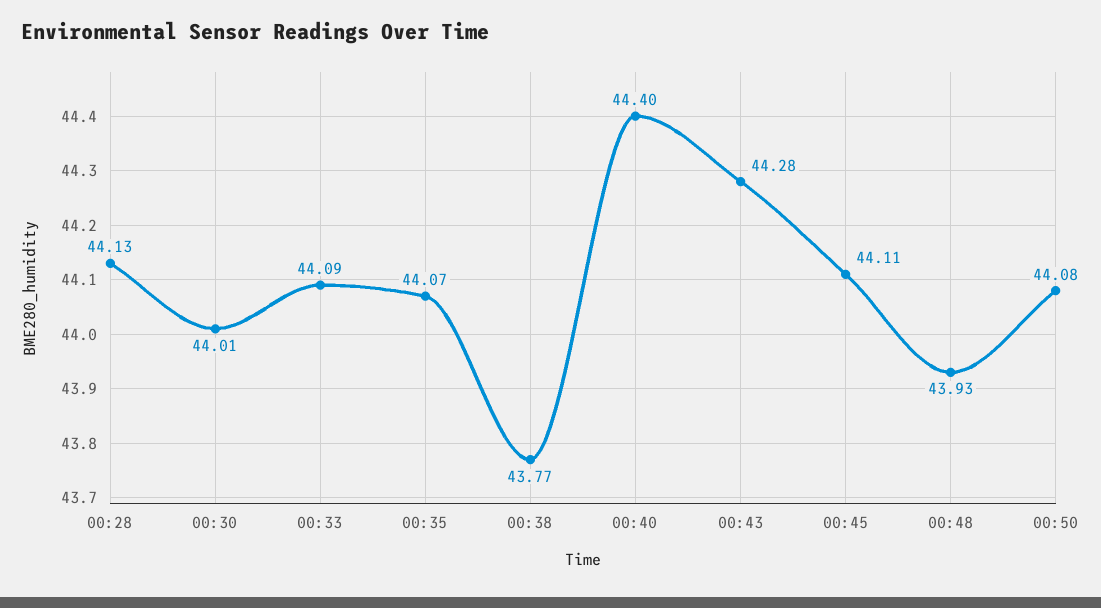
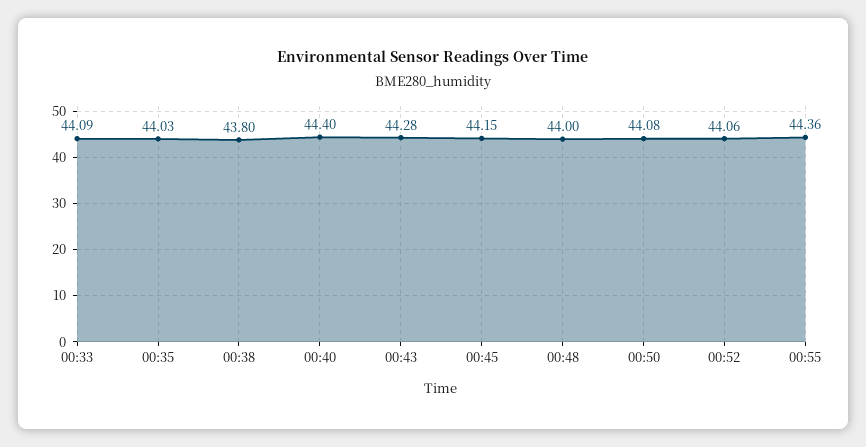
00:28: 44.13 -> none
00:30: 44.01 -> none
00:35: 44.07 -> 44.03
00:38: 43.77 -> 43.8
00:45: 44.11 -> 44.15
00:48: 43.93 -> 44
00:52: none -> 44.06
00:55: none -> 44.36

